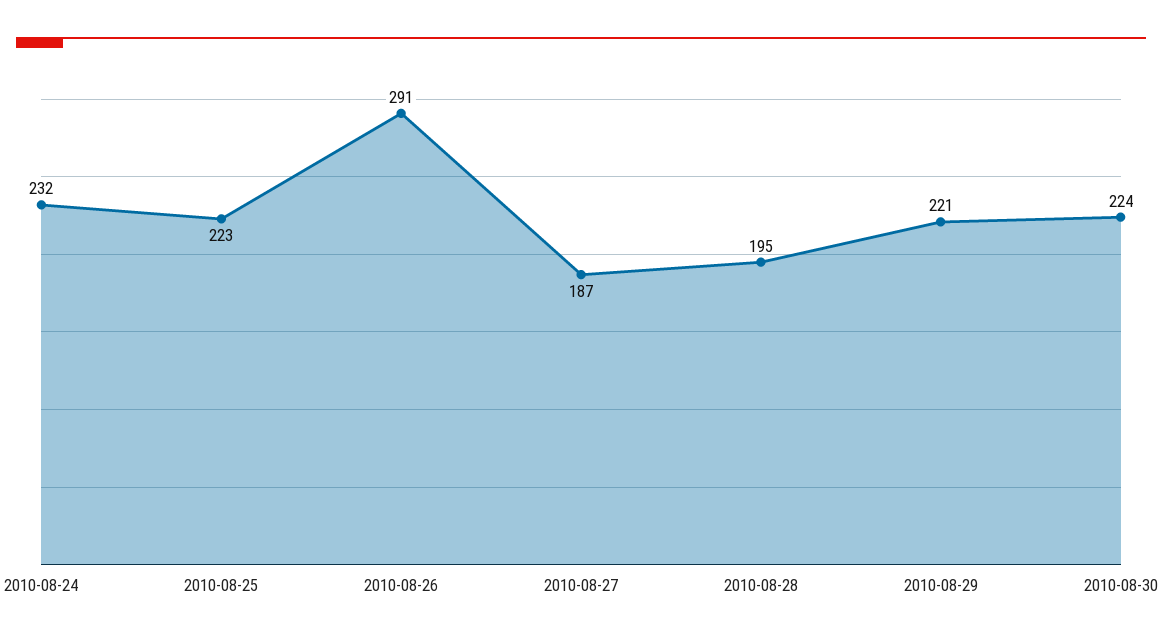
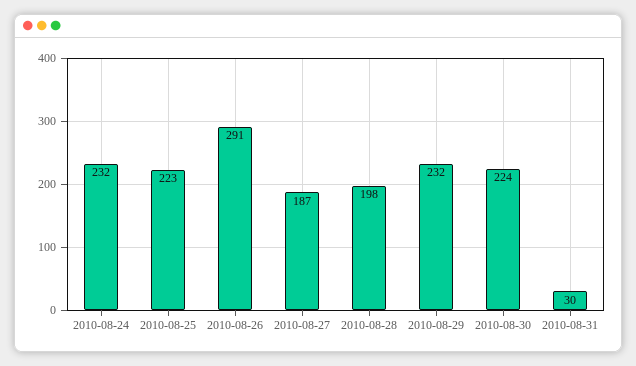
2010-08-28: 195 -> 198
2010-08-29: 221 -> 232
2010-08-31: none -> 30

